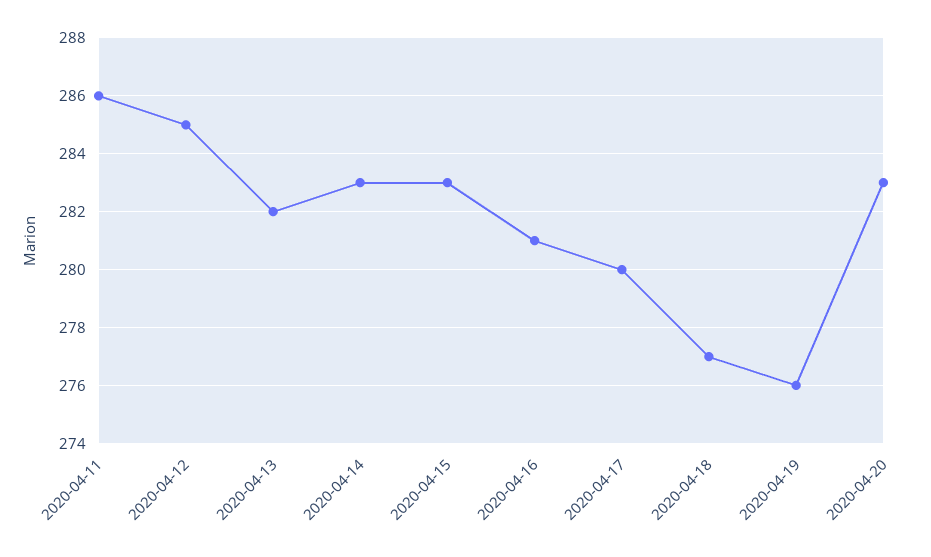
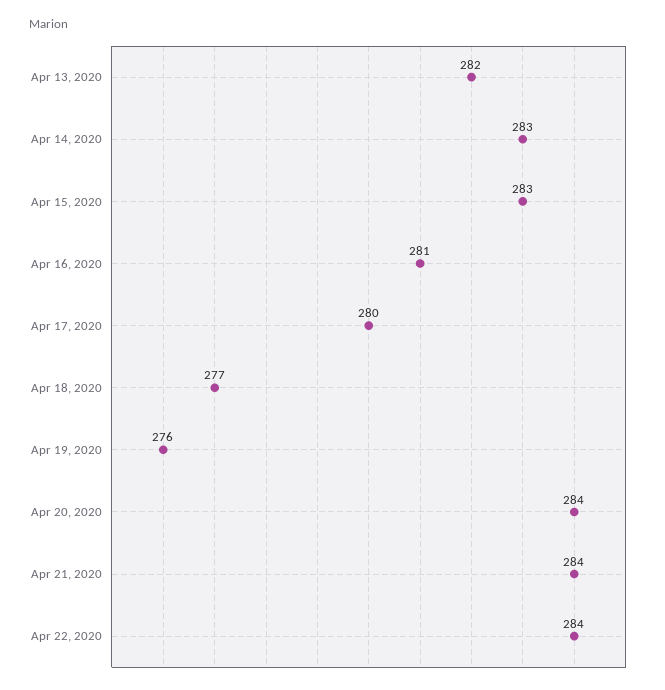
2020-04-11: 286 -> none
2020-04-12: 285 -> none
2020-04-20: 283 -> 284
Apr 21, 2020: none -> 284
Apr 22, 2020: none -> 284

